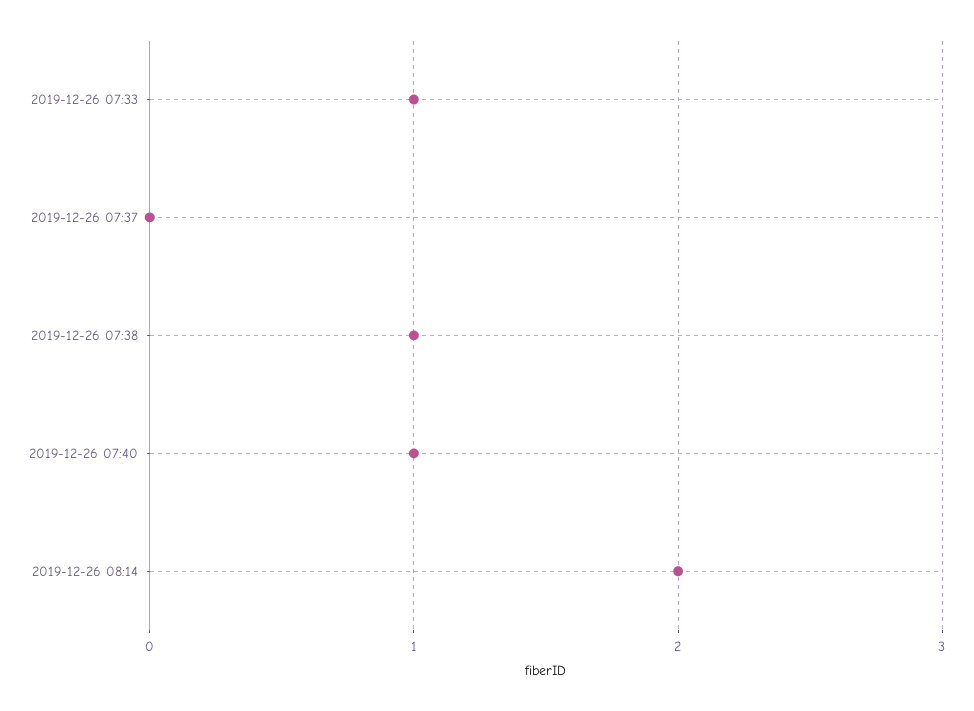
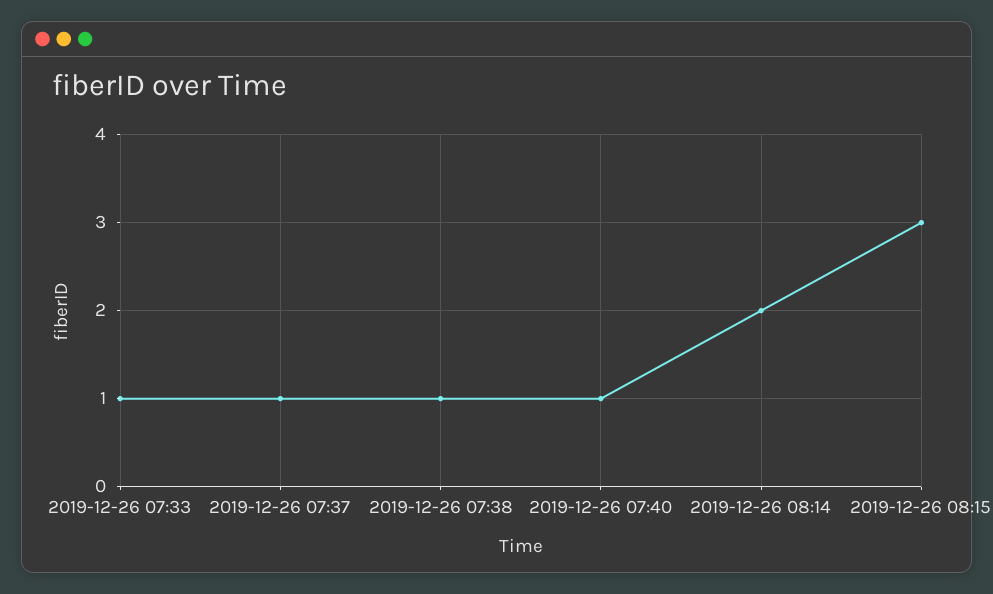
2019-12-26 07:37: 0 -> 1
2019-12-26 08:15: none -> 3

